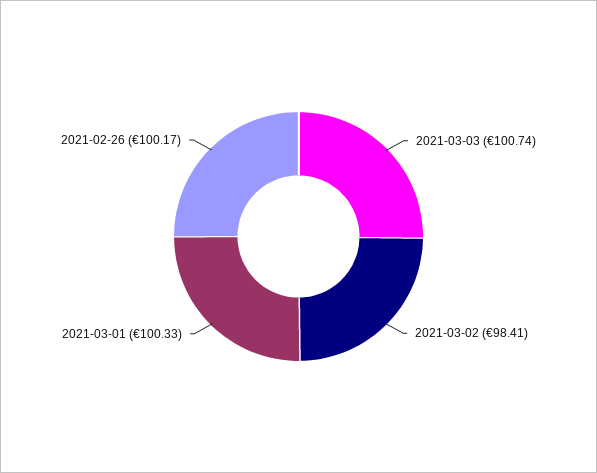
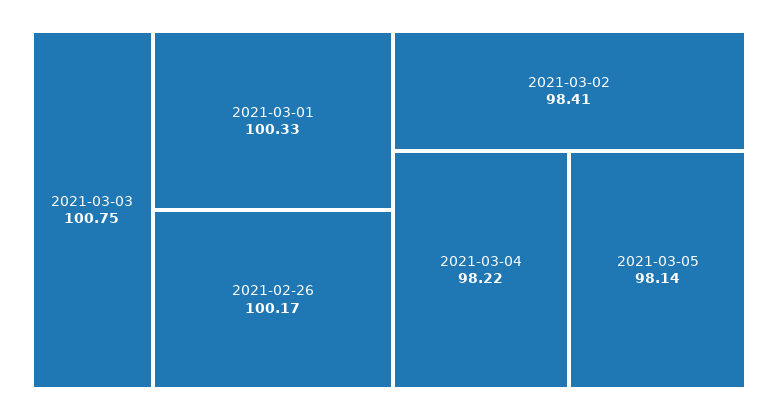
2021-03-03: 100.74 -> 100.75
2021-03-04: none -> 98.22
2021-03-05: none -> 98.14

